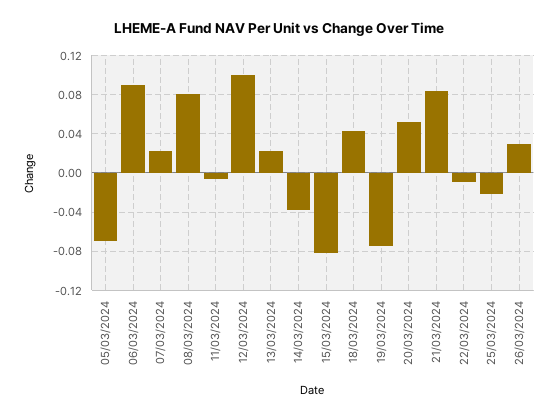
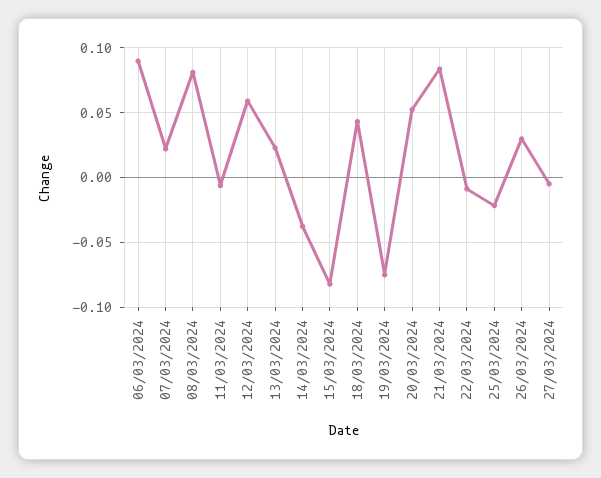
05/03/2024: -0.07 -> none
12/03/2024: 0.1 -> 0.06
27/03/2024: none -> -0.005

